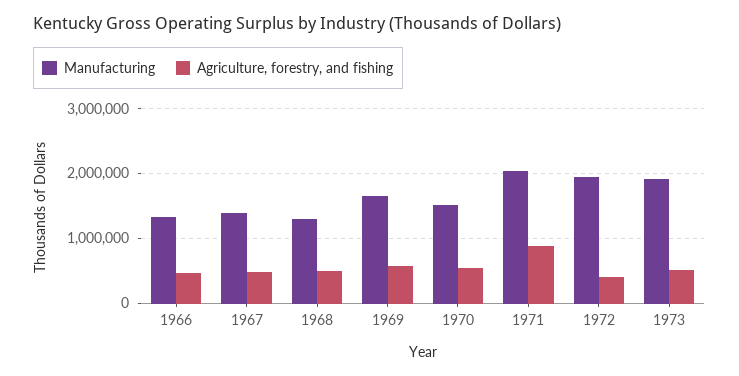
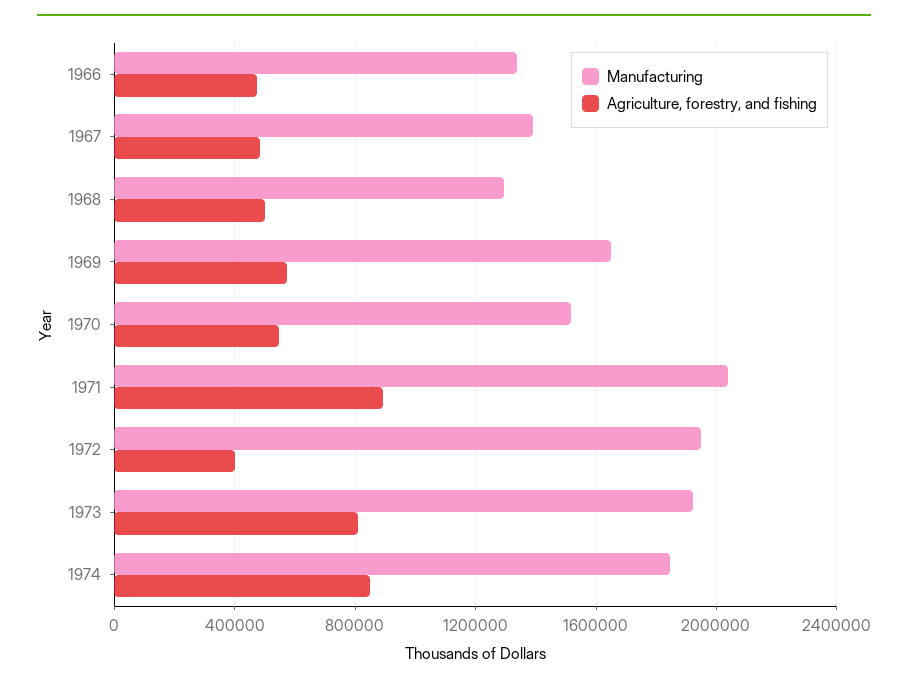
Agriculture, forestry, and fishing, 1973: 500000 -> 800000
Manufacturing, 1974: none -> 1850000
Agriculture, forestry, and fishing, 1974: none -> 850000

